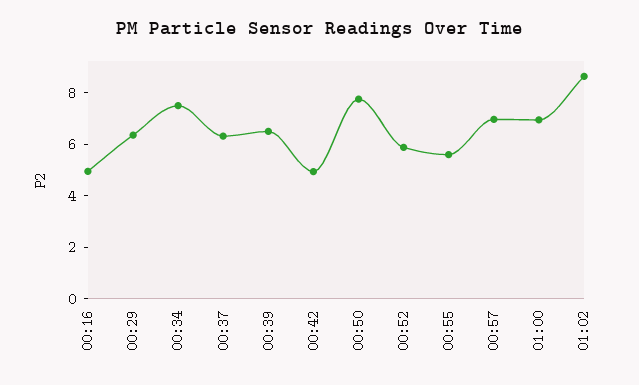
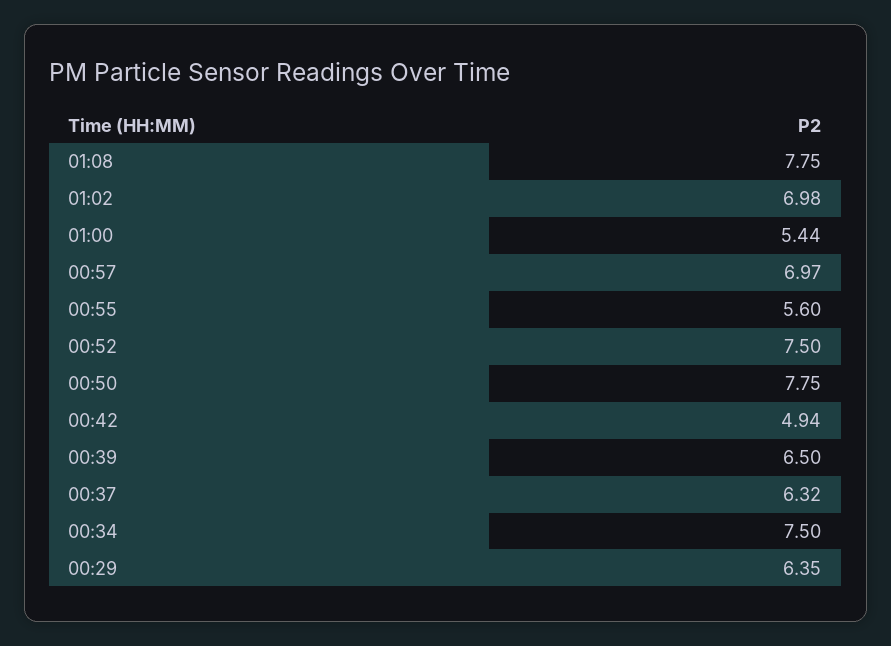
00:16: 5 -> none
00:52: 6 -> 7.5
01:00: 7 -> 5.44
01:02: 8.5 -> 6.98
01:08: none -> 7.75

